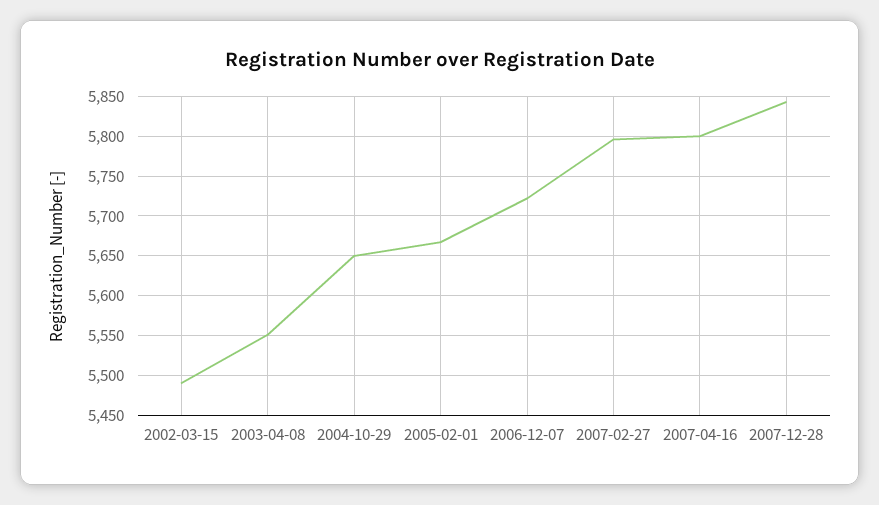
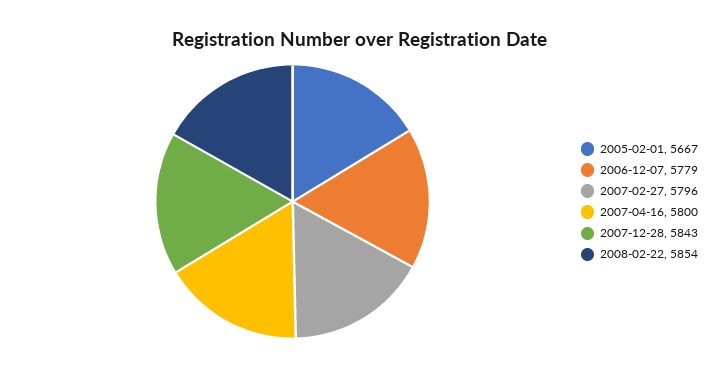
2002-03-15: 5490 -> none
2003-04-08: 5550 -> none
2004-10-29: 5650 -> none
2006-12-07: 5720 -> 5779
2008-02-22: none -> 5854

